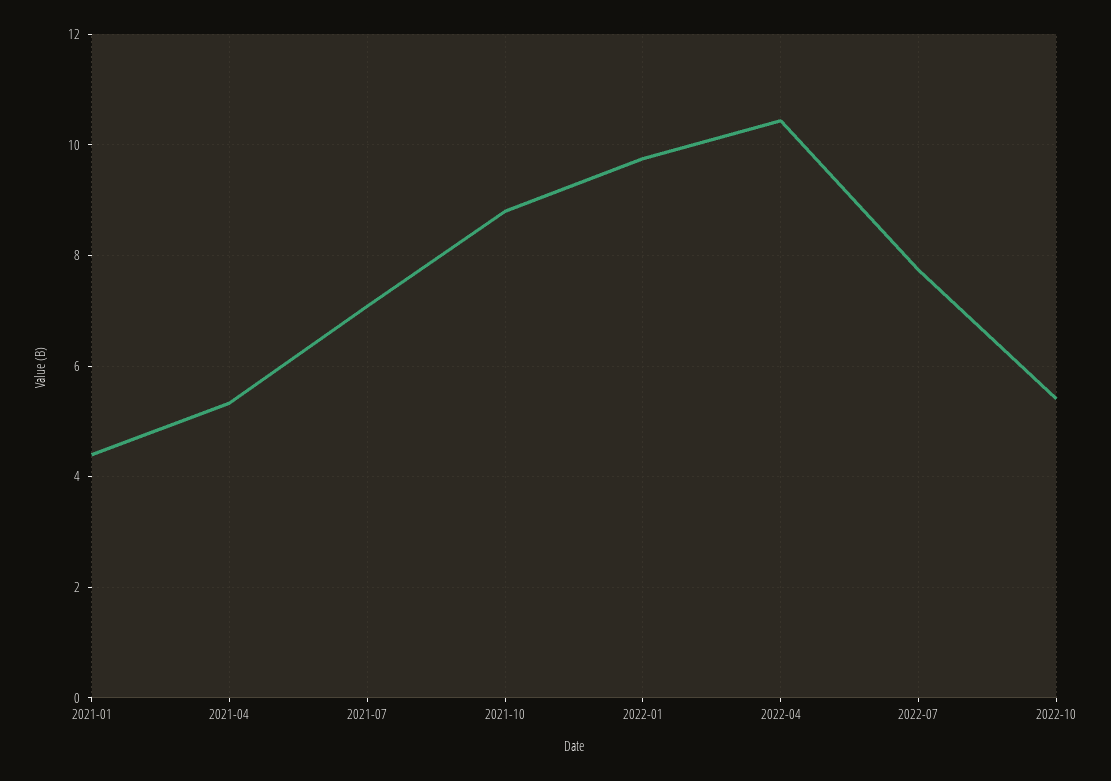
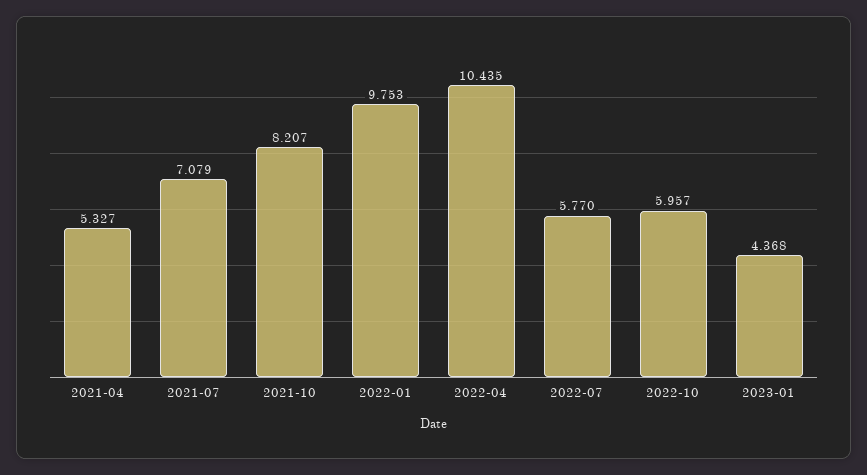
2021-01: 4.4 -> none
2021-10: 8.8 -> 8.207
2022-07: 7.8 -> 5.77
2022-10: 5.4 -> 5.957
2023-01: none -> 4.368

